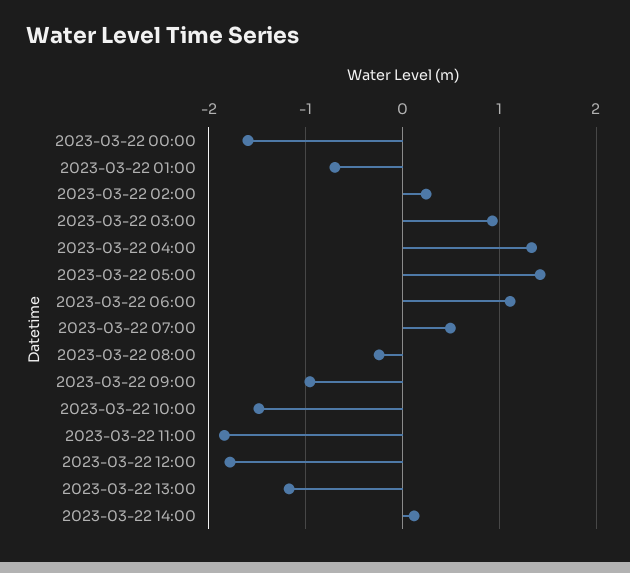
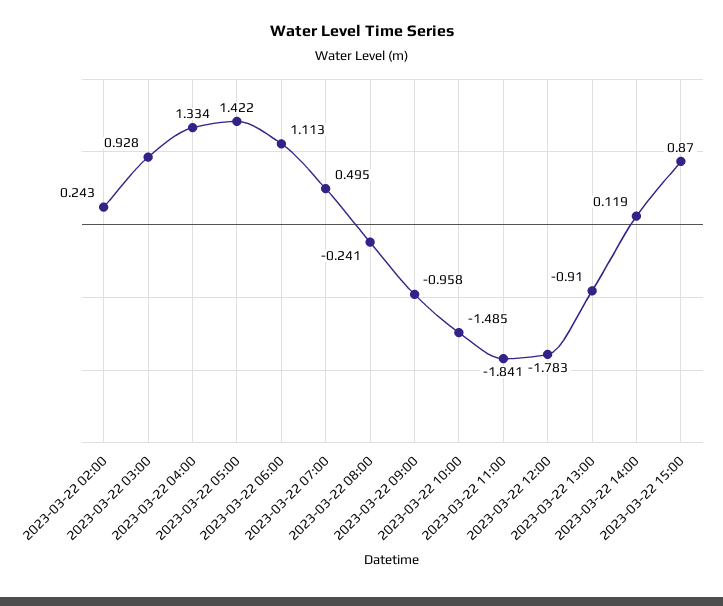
2023-03-22 00:00: -1.6 -> none
2023-03-22 01:00: -0.7 -> none
2023-03-22 13:00: -1.2 -> -0.91
2023-03-22 15:00: none -> 0.87

